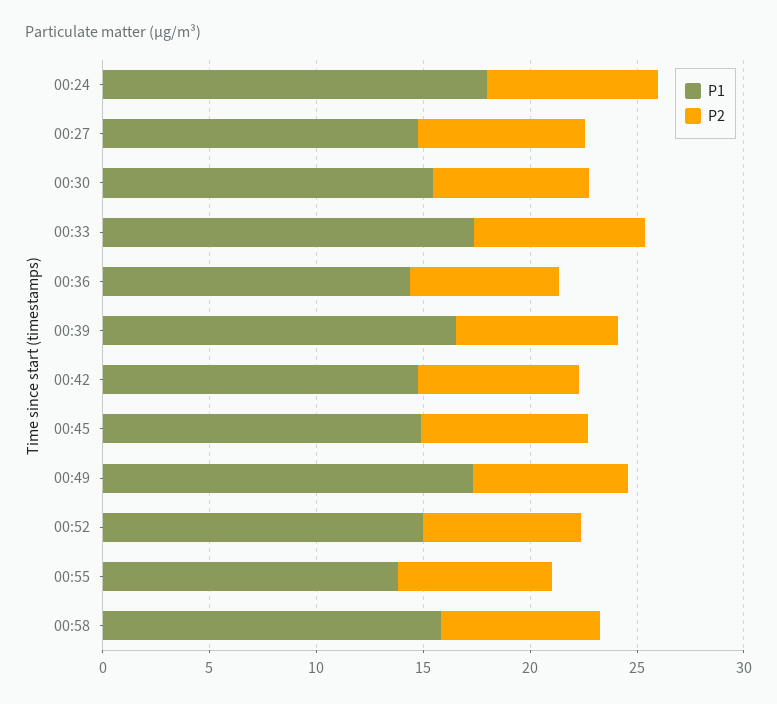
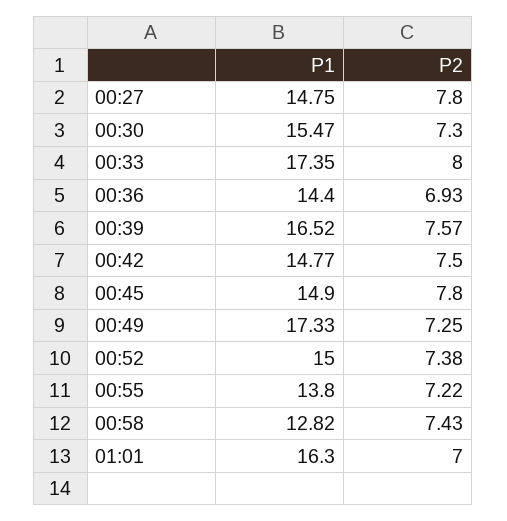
P1, 00:24: 18 -> none
P2, 00:24: 8 -> none
P1, 00:58: 16 -> 12.82
P1, 01:01: none -> 16.3
P2, 01:01: none -> 7

